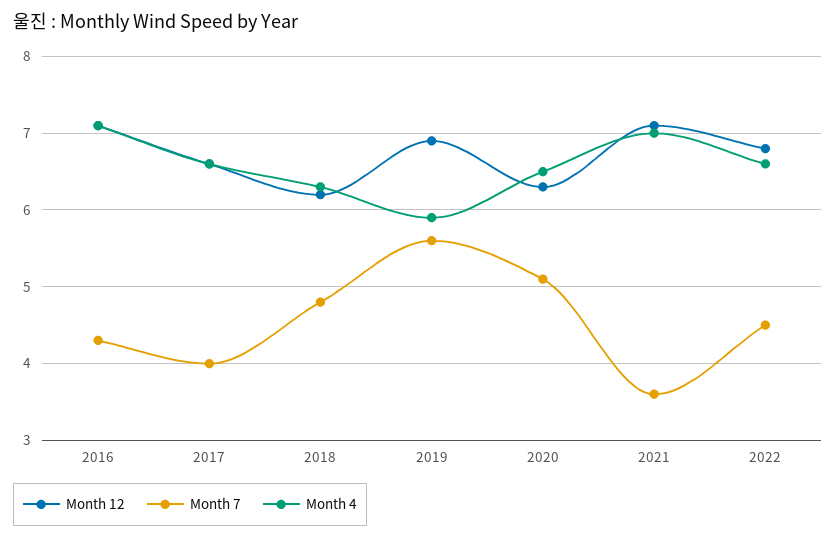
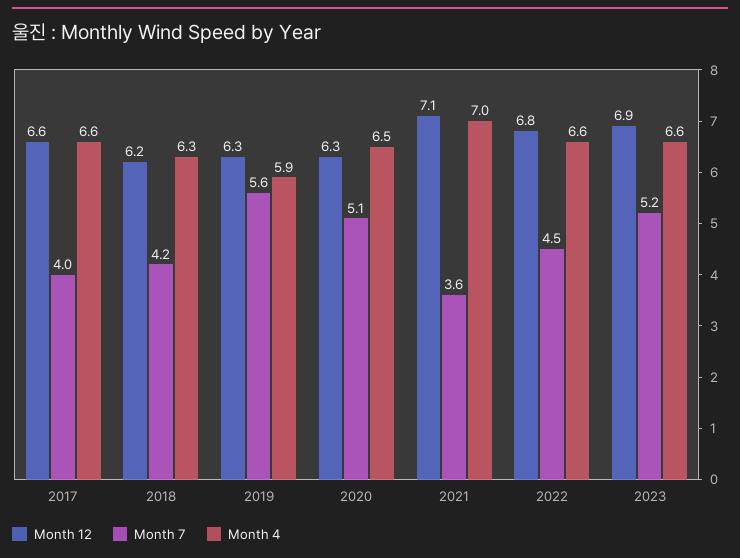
Month 12, 2016: 7.1 -> none
Month 7, 2016: 4.3 -> none
Month 4, 2016: 7.1 -> none
Month 7, 2018: 4.8 -> 4.2
Month 12, 2019: 6.9 -> 6.3
Month 12, 2023: none -> 6.9
Month 7, 2023: none -> 5.2
Month 4, 2023: none -> 6.6

